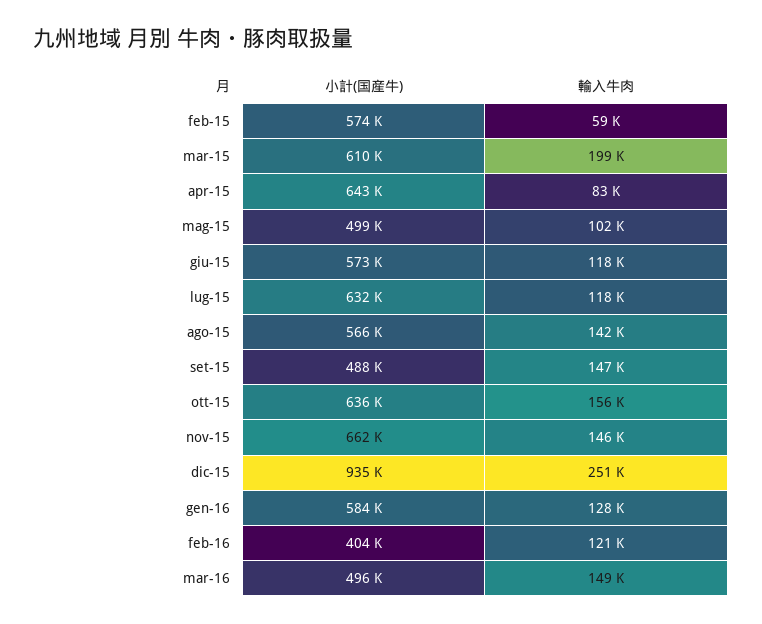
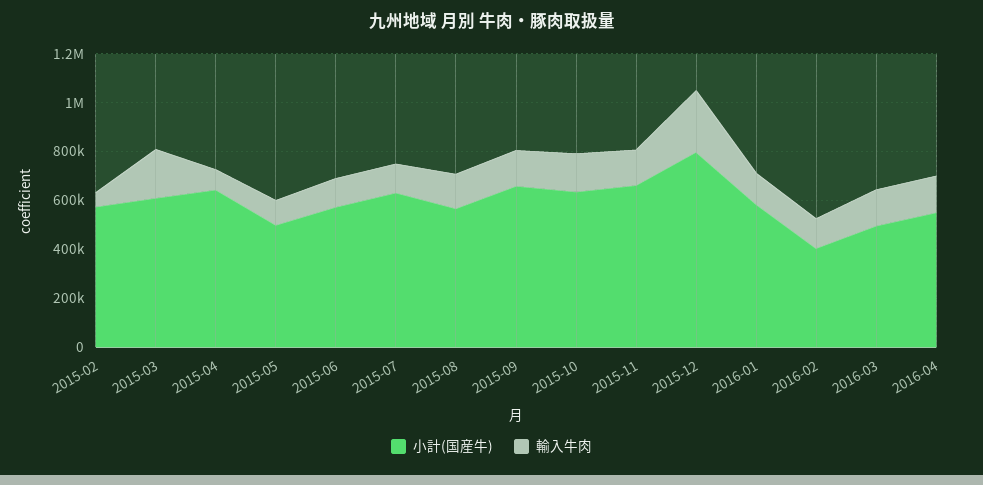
小計(国産牛), set-15: 488000 -> 650000
小計(国産牛), dic-15: 935000 -> 800000
小計(国産牛), 2016-04: none -> 550000
輸入牛肉, 2016-04: none -> 150000

